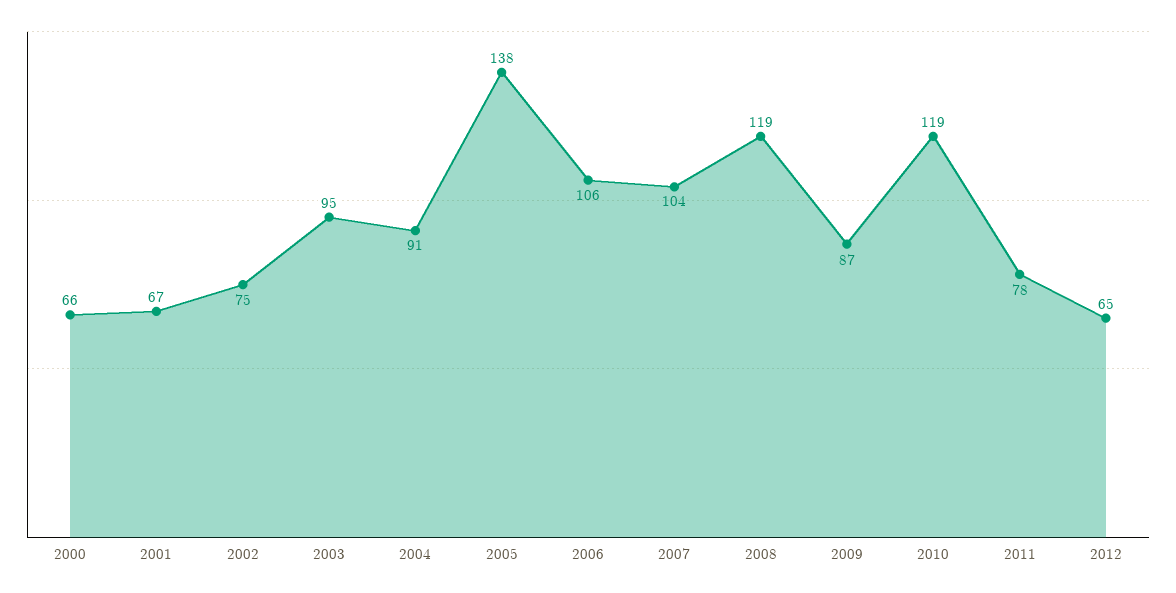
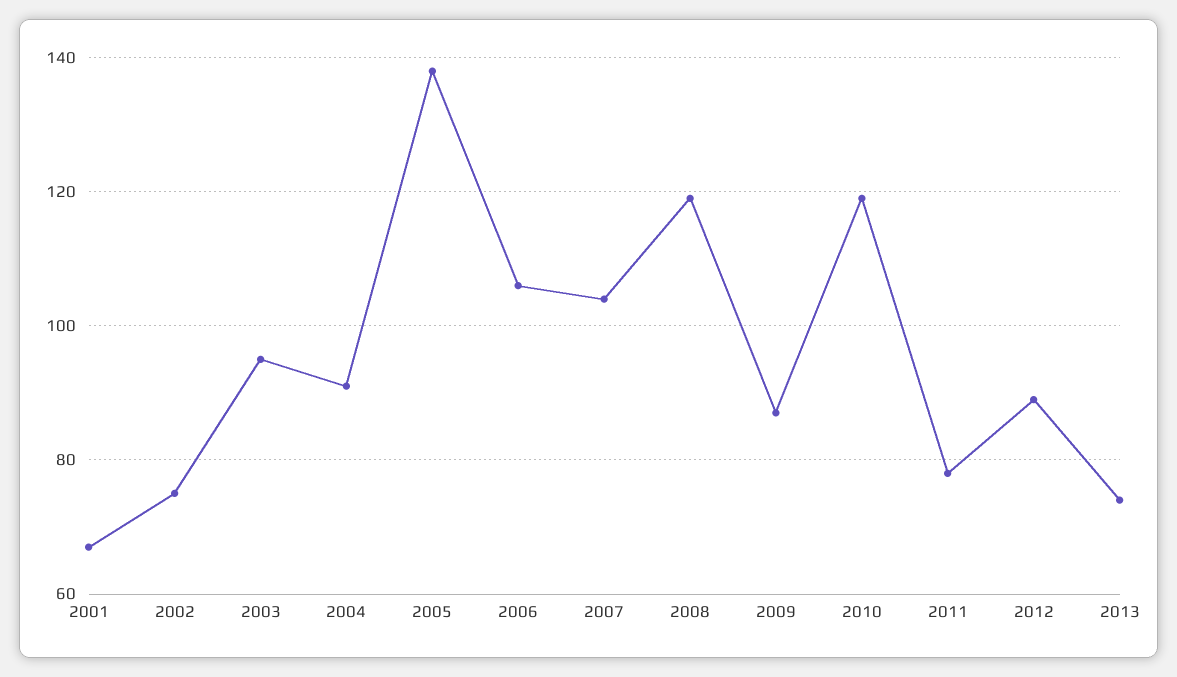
2000: 66 -> none
2012: 65 -> 90
2013: none -> 75

